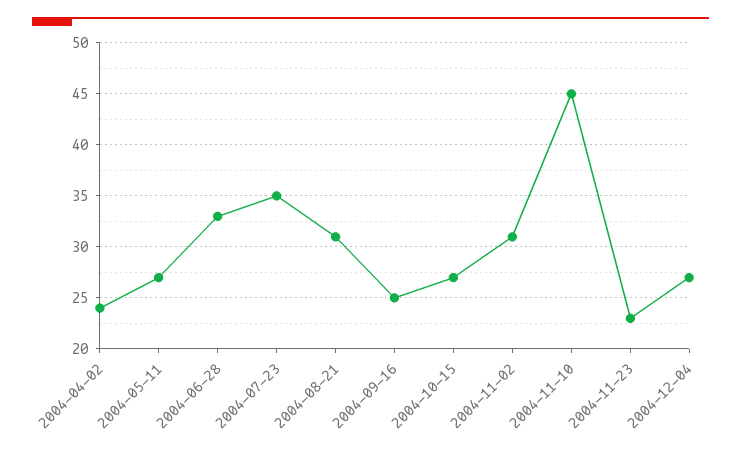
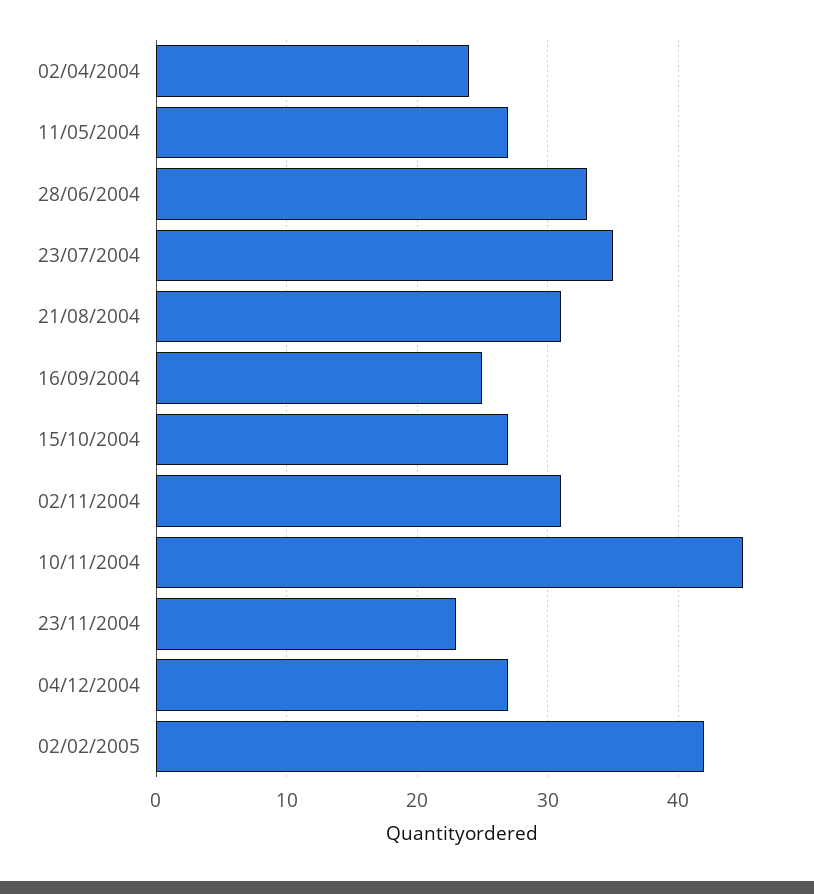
02/02/2005: none -> 42

